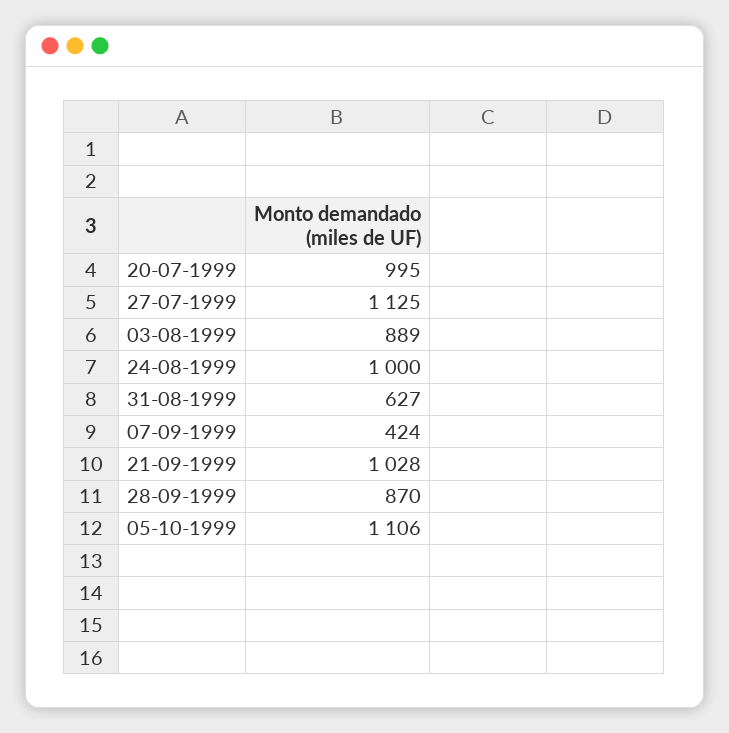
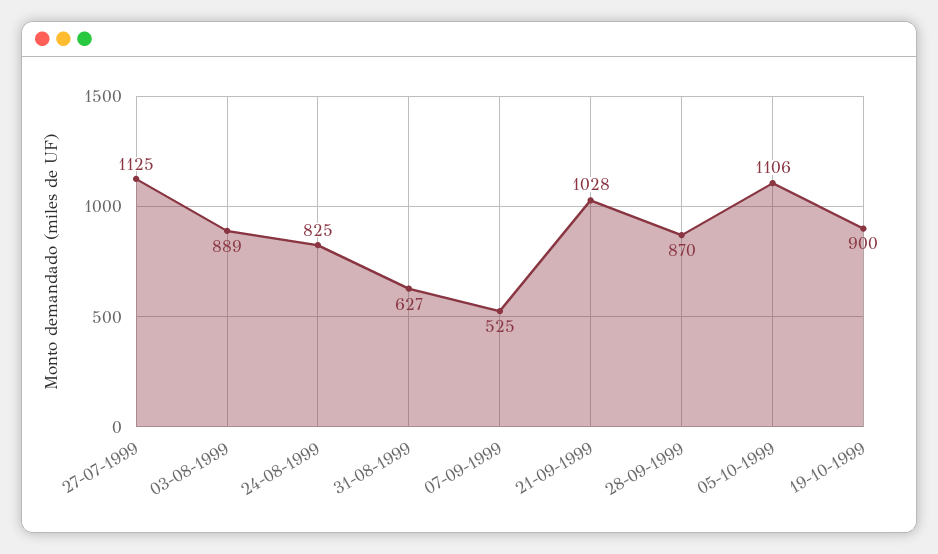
20-07-1999: 995 -> none
24-08-1999: 1000 -> 825
07-09-1999: 424 -> 525
19-10-1999: none -> 900

